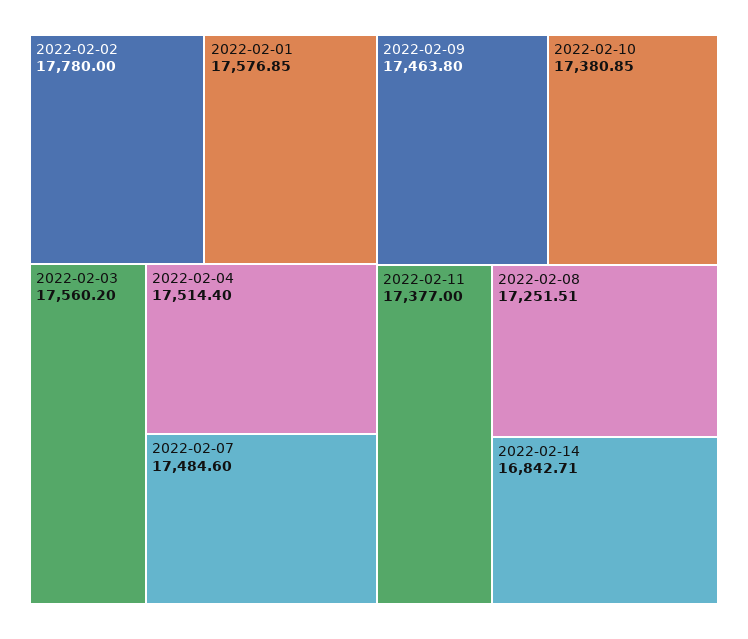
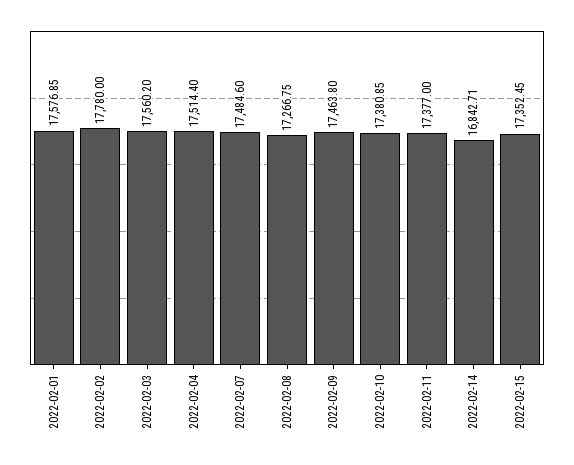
2022-02-08: 17251.51 -> 17266.75
2022-02-15: none -> 17352.45

